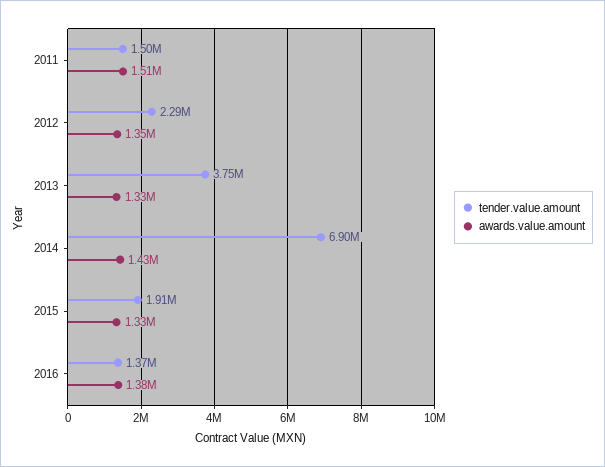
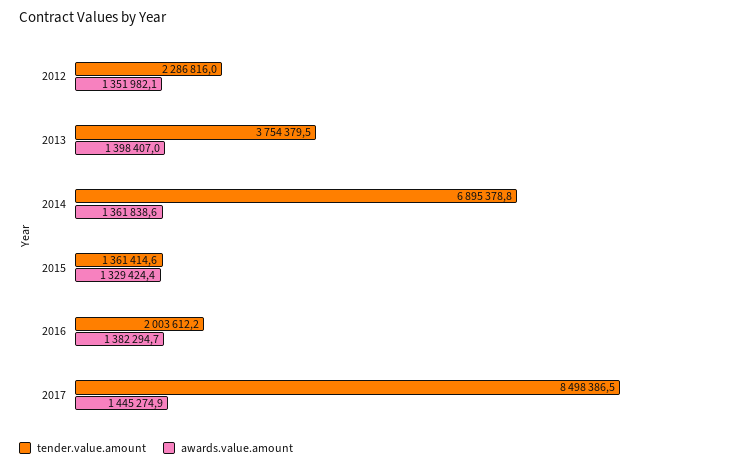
tender.value.amount, 2011: 1500000 -> none
awards.value.amount, 2011: 1510000 -> none
awards.value.amount, 2013: 1330000 -> 1398407
awards.value.amount, 2014: 1430000 -> 1361838.6
tender.value.amount, 2015: 1910000 -> 1361414.6
tender.value.amount, 2016: 1370000 -> 2003612.2
tender.value.amount, 2017: none -> 8498386.5
awards.value.amount, 2017: none -> 1445274.9

